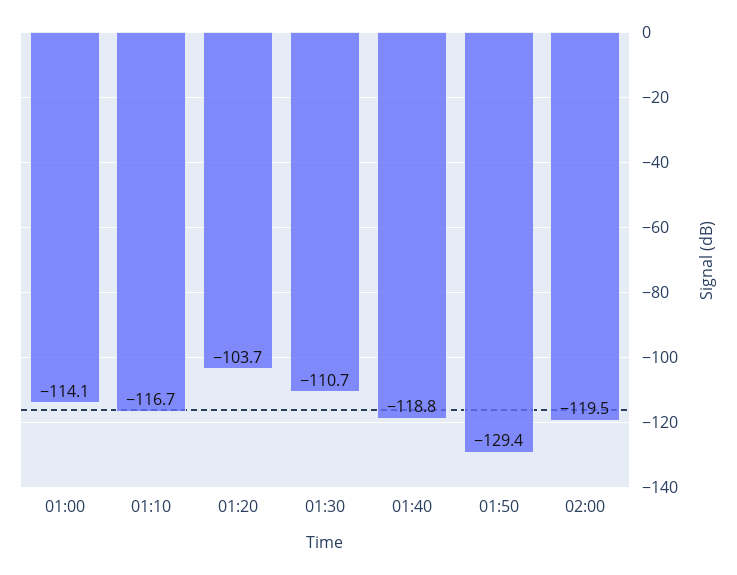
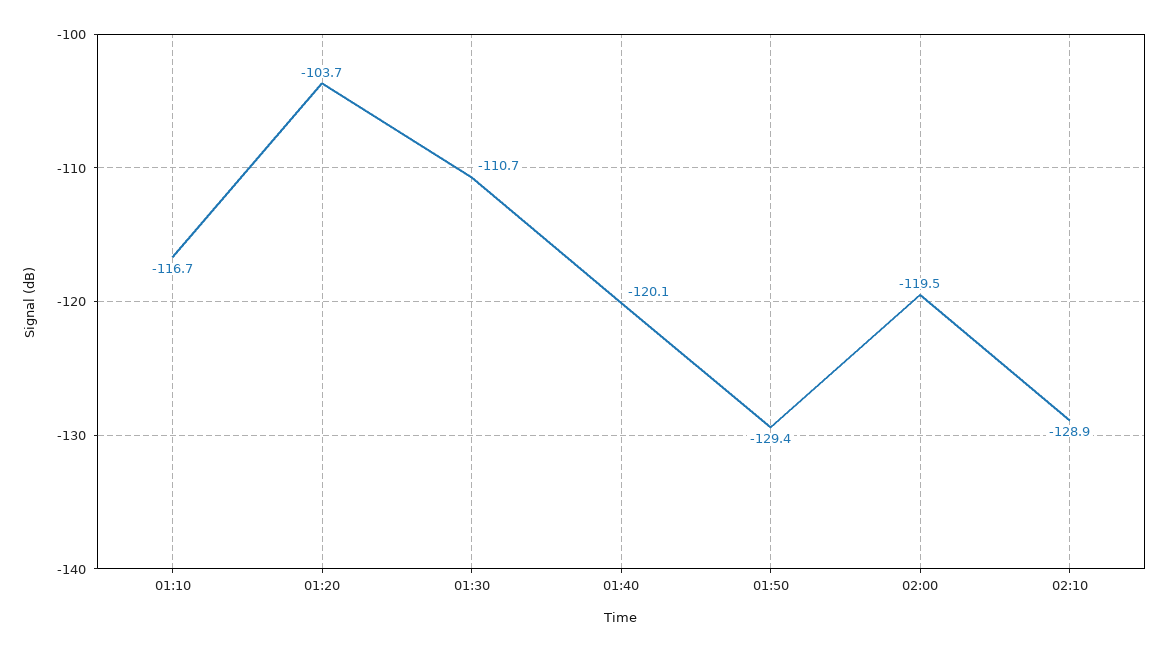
01:00: -114.1 -> none
01:40: -118.8 -> -120.1
02:10: none -> -128.9

